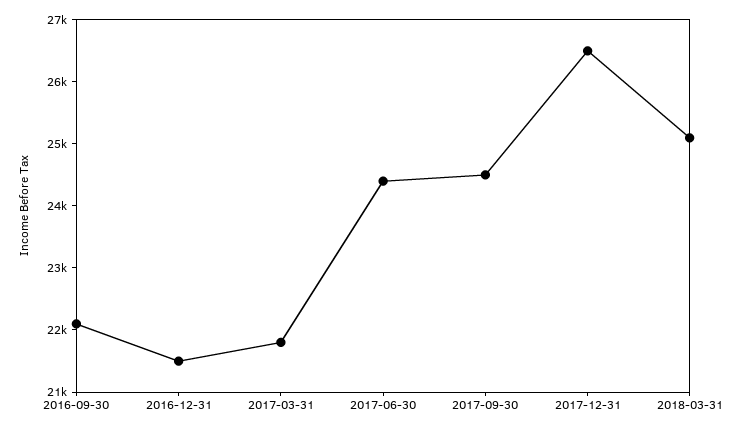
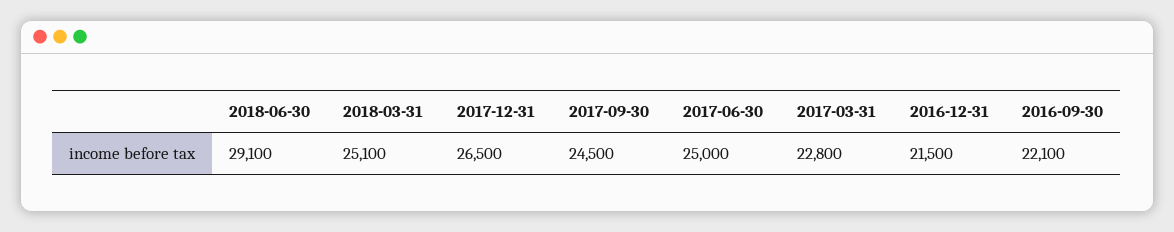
2017-03-31: 21800 -> 22800
2017-06-30: 24400 -> 25000
2018-06-30: none -> 29100

